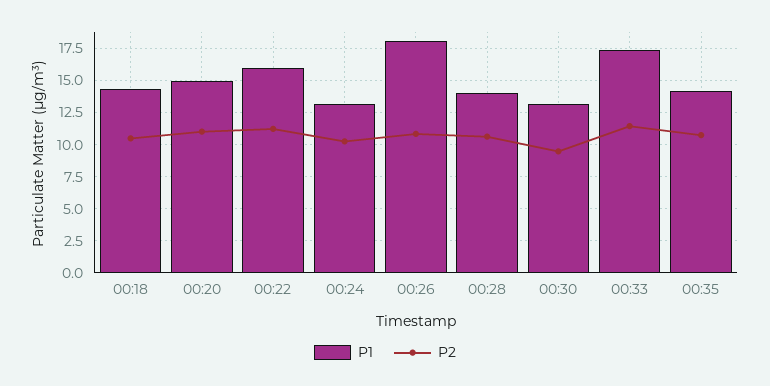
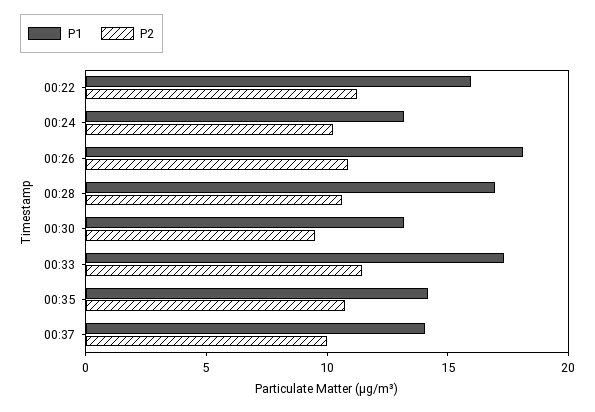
P1, 00:18: 14.5 -> none
P2, 00:18: 10.5 -> none
P1, 00:20: 15 -> none
P2, 00:20: 11 -> none
P1, 00:28: 14 -> 17
P1, 00:37: none -> 14
P2, 00:37: none -> 10

